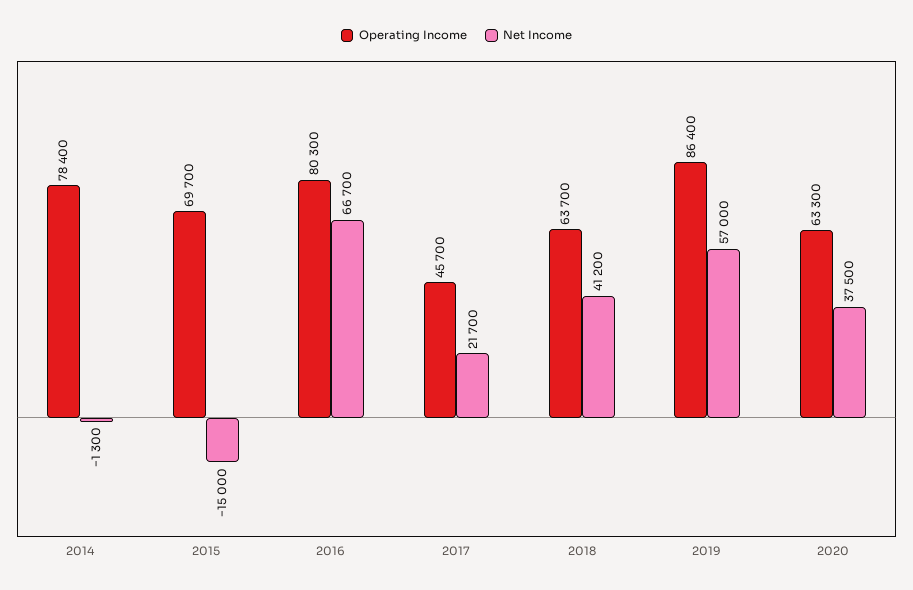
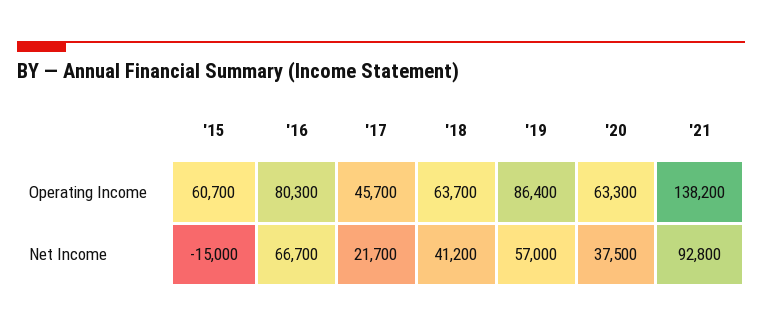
Operating Income, 2014: 78400 -> none
Net Income, 2014: -1300 -> none
Operating Income, 2015: 69700 -> 60700
Operating Income, '21: none -> 138200
Net Income, '21: none -> 92800

